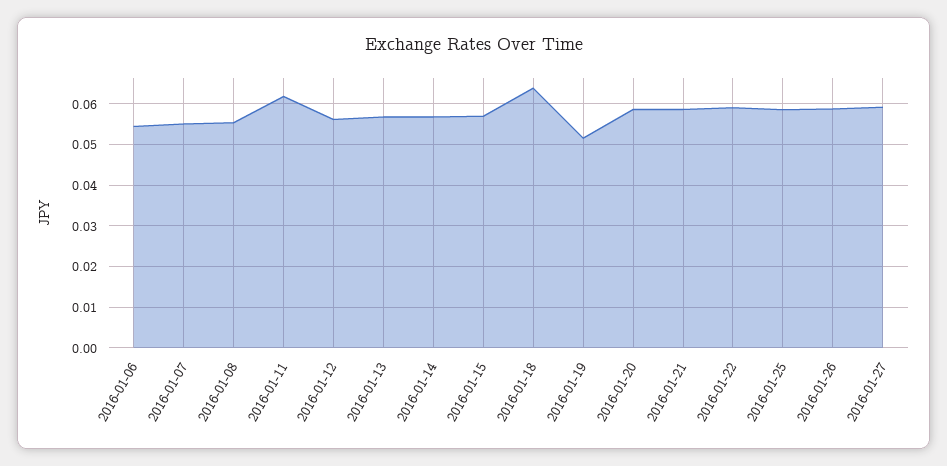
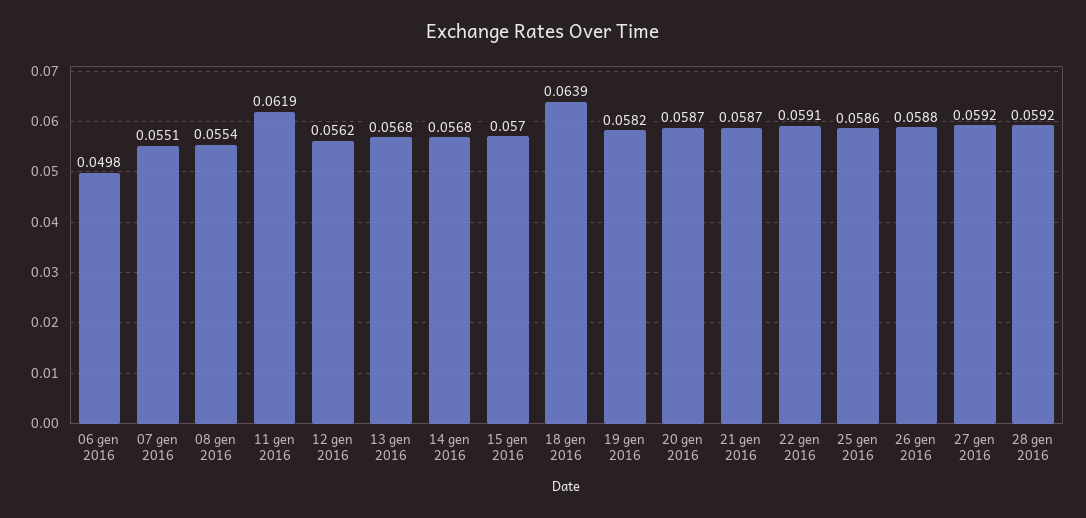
2016-01-06: 0.054 -> 0.0498
2016-01-19: 0.052 -> 0.0582
28 gen 2016: none -> 0.0592

